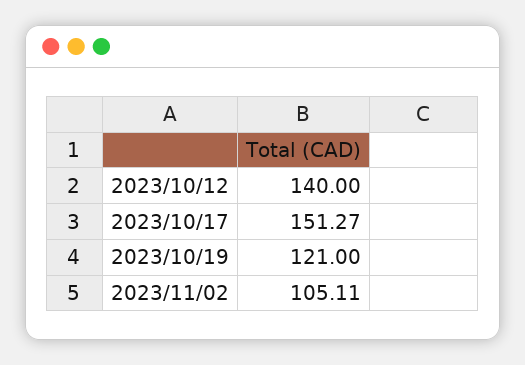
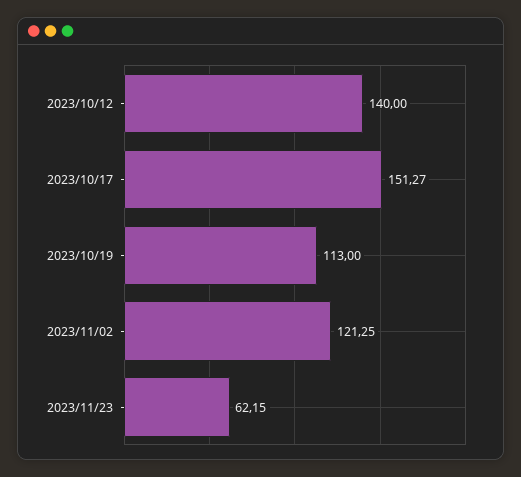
2023/10/19: 121 -> 113
2023/11/02: 105.11 -> 121.25
2023/11/23: none -> 62.15

